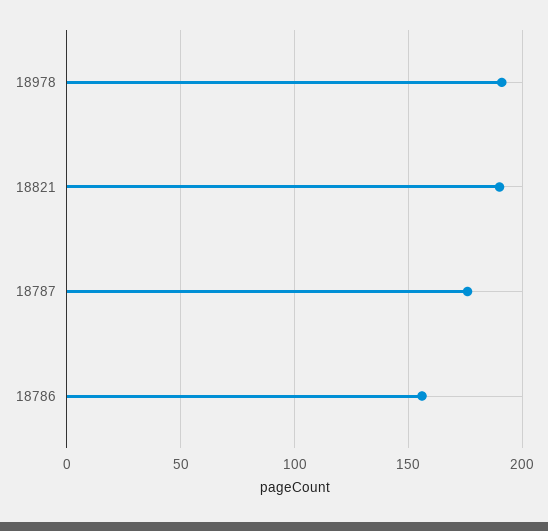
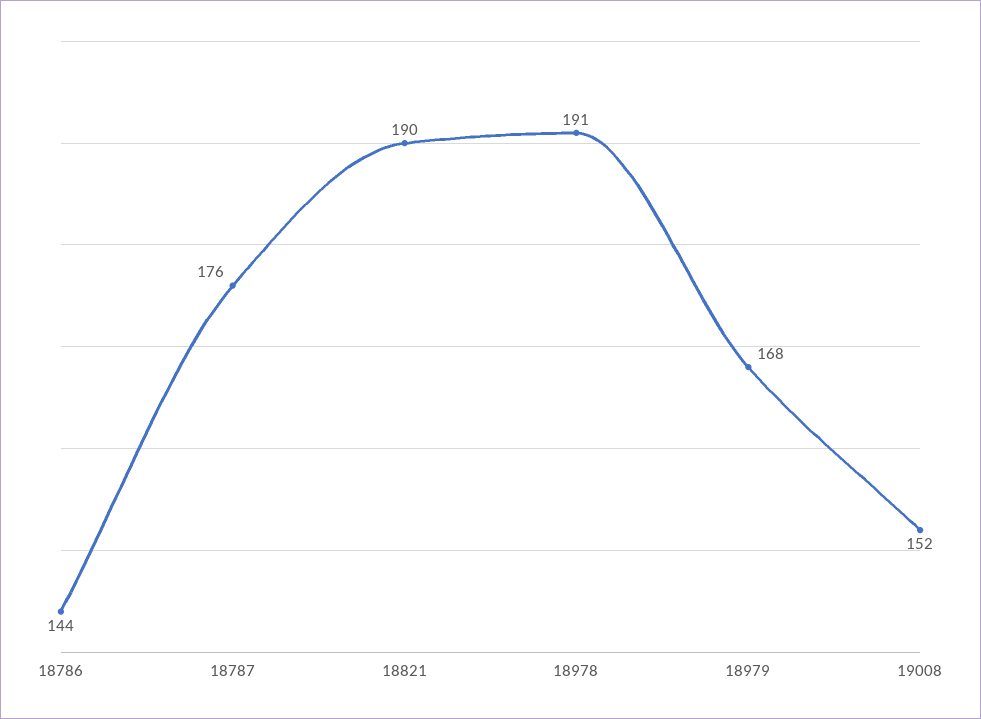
18786: 155 -> 144
18979: none -> 168
19008: none -> 152

